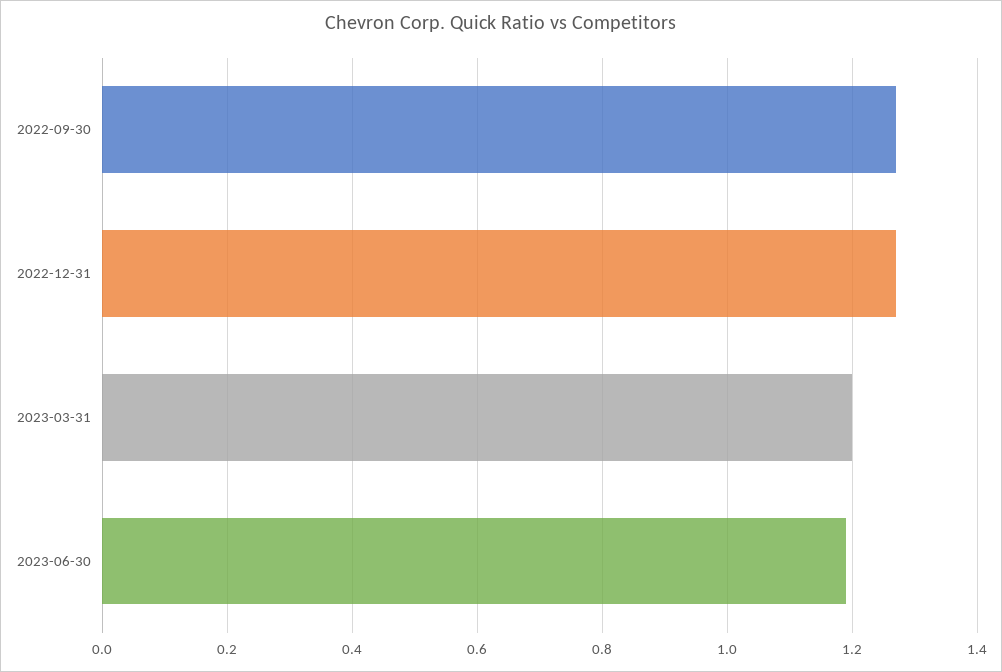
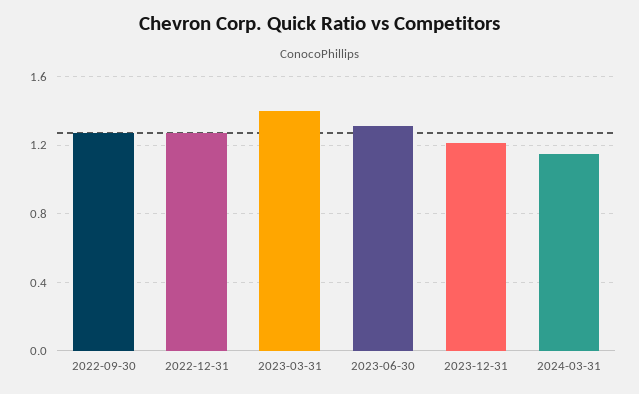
2023-03-31: 1.2 -> 1.4
2023-06-30: 1.2 -> 1.3
2023-12-31: none -> 1.2
2024-03-31: none -> 1.15

